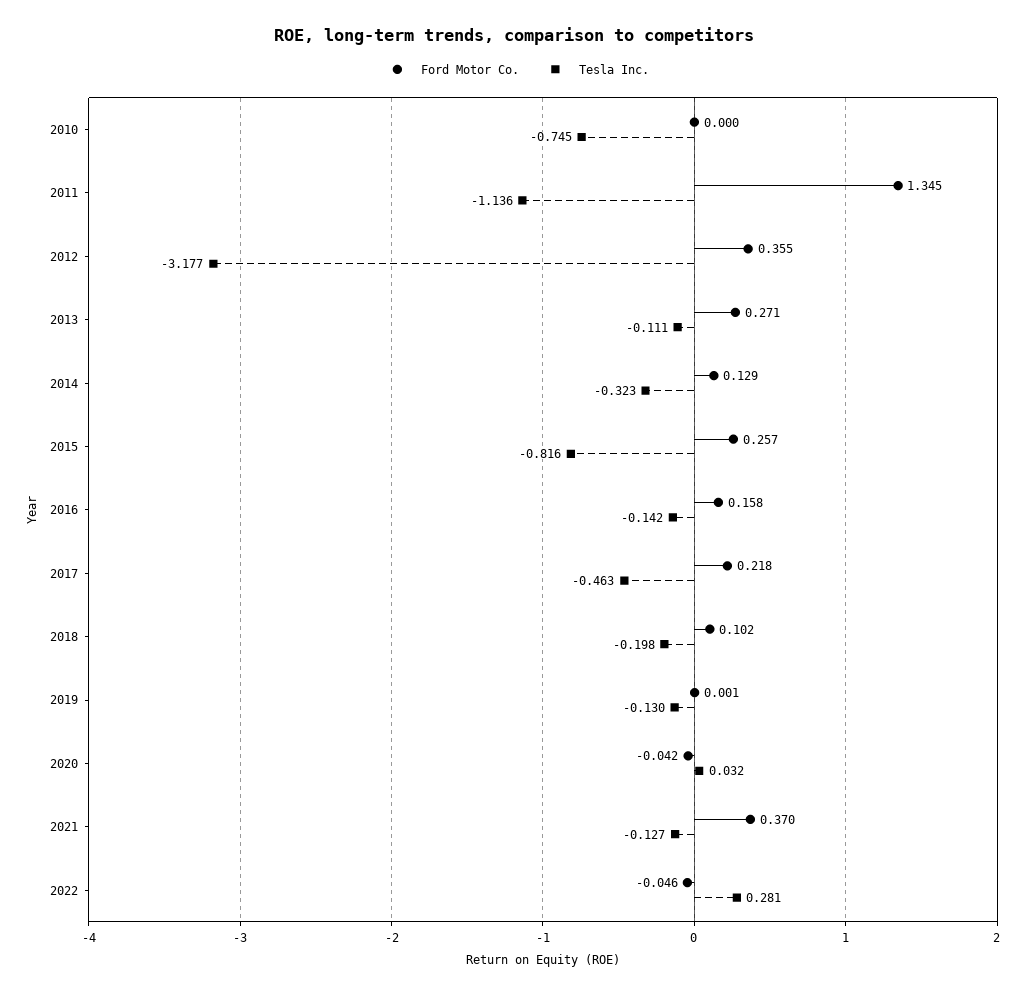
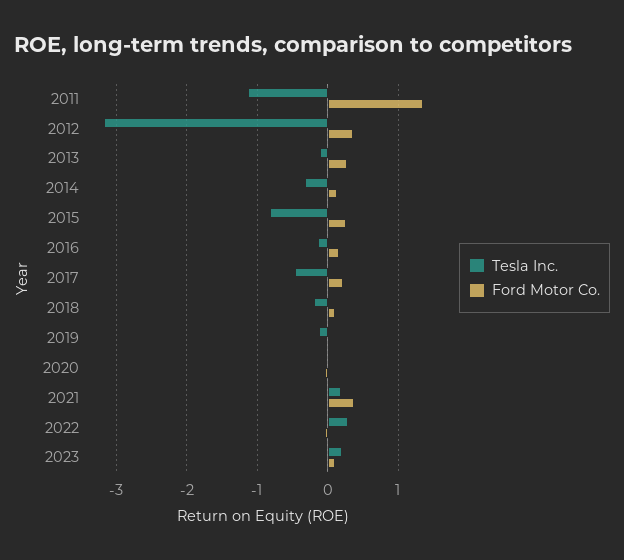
Ford Motor Co., 2010: 0 -> none
Tesla Inc., 2010: -0.745 -> none
Tesla Inc., 2021: -0.127 -> 0.2
Tesla Inc., 2023: none -> 0.2
Ford Motor Co., 2023: none -> 0.1

